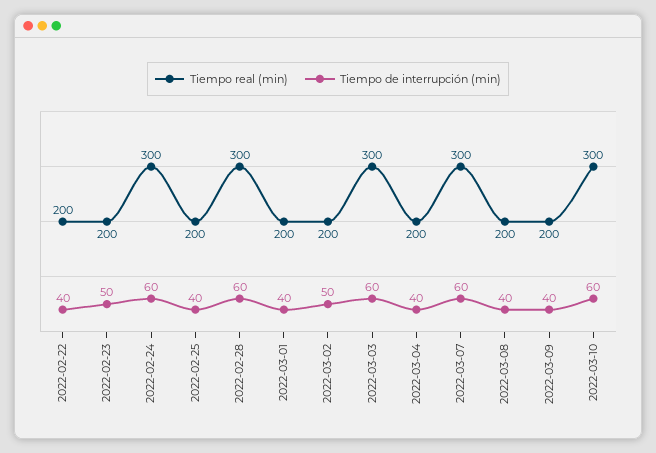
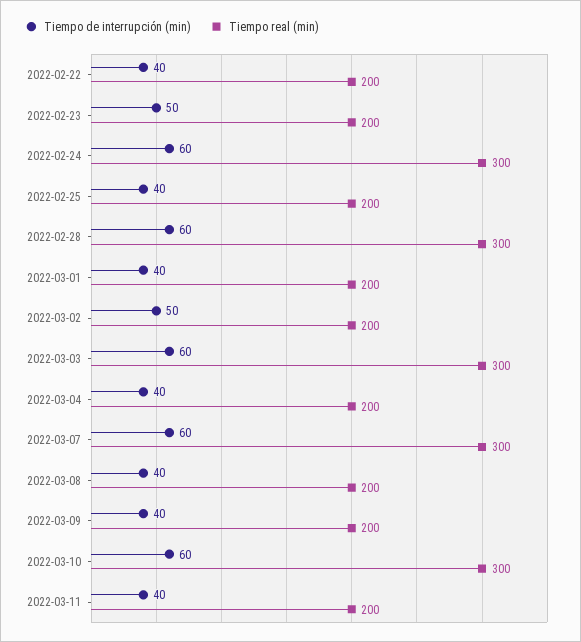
Tiempo de interrupción (min), 2022-03-11: none -> 40
Tiempo real (min), 2022-03-11: none -> 200

